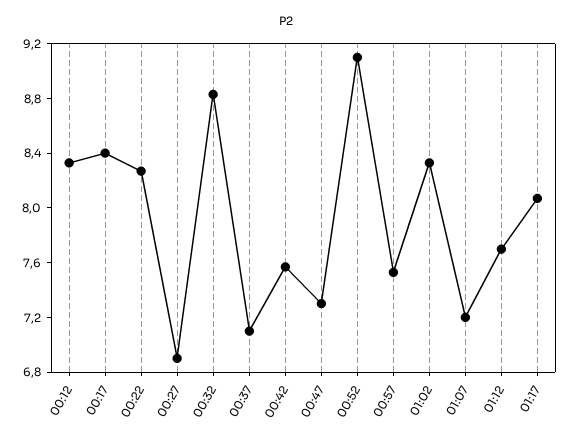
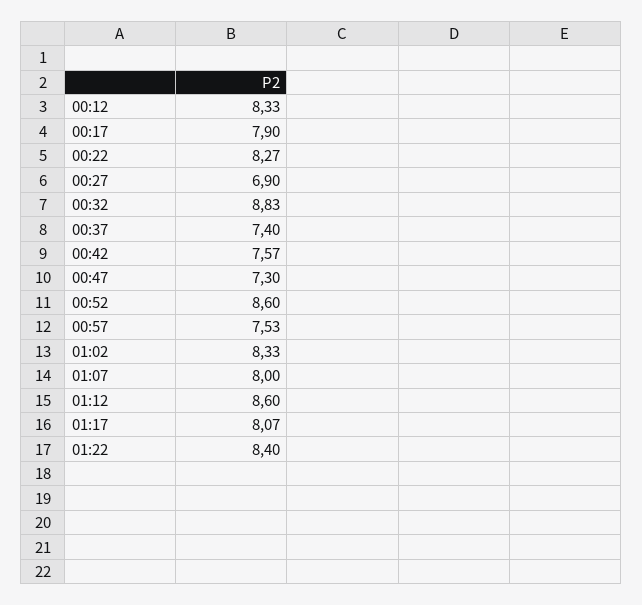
00:17: 8.4 -> 7.9
00:37: 7.1 -> 7.4
00:52: 9.1 -> 8.6
01:07: 7.2 -> 8
01:12: 7.7 -> 8.6
01:22: none -> 8.4

